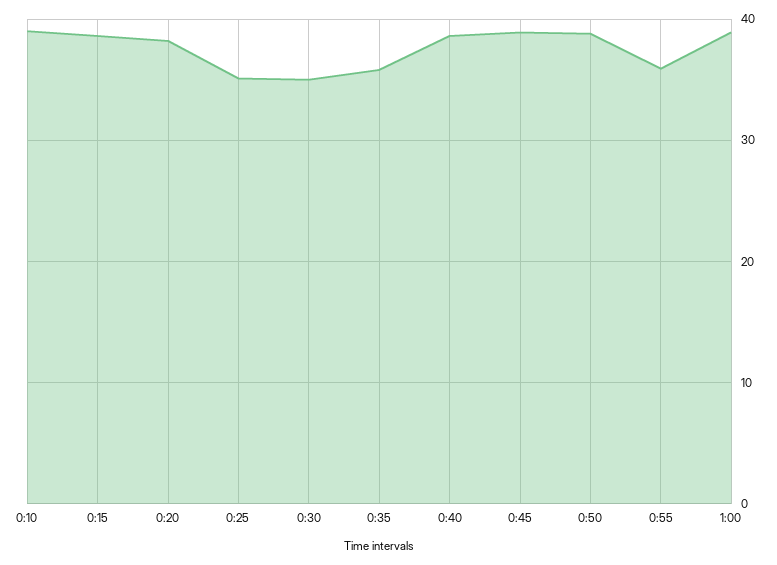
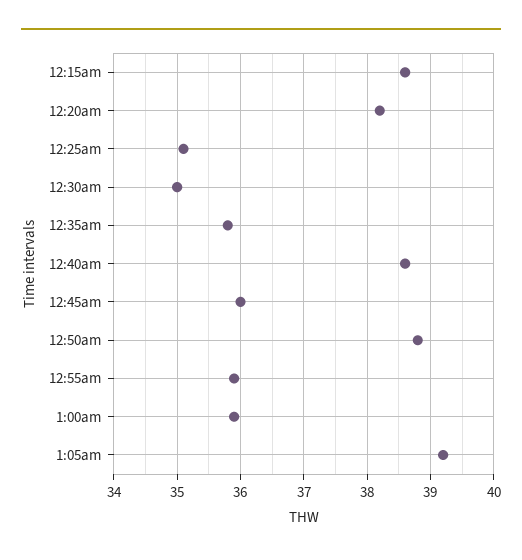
0:10: 39 -> none
0:45: 39 -> 36
1:00: 39 -> 35.9
1:05am: none -> 39.2

